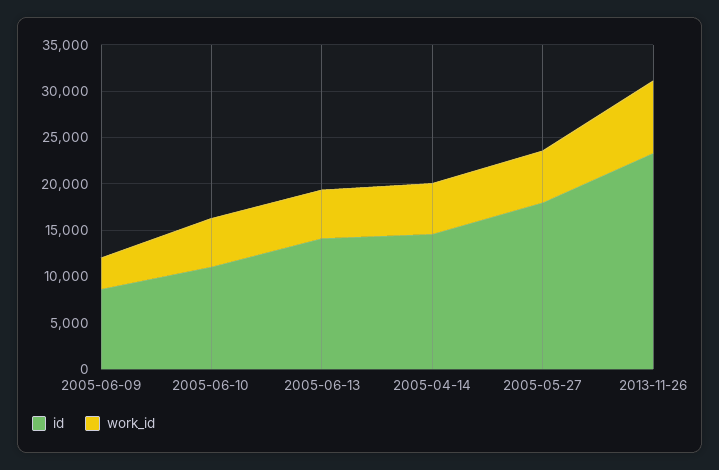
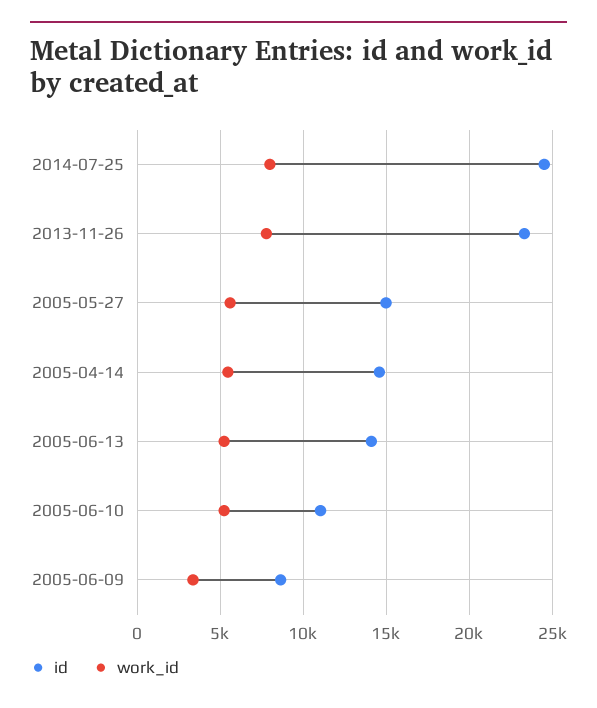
id, 2005-05-27: 18000 -> 15000
id, 2014-07-25: none -> 24500
work_id, 2014-07-25: none -> 8000

